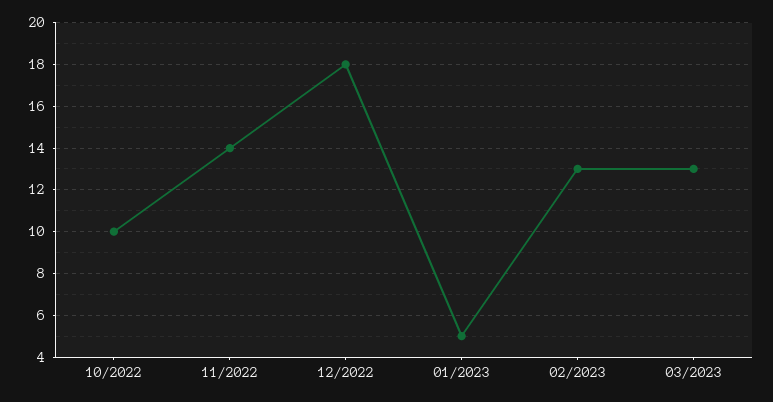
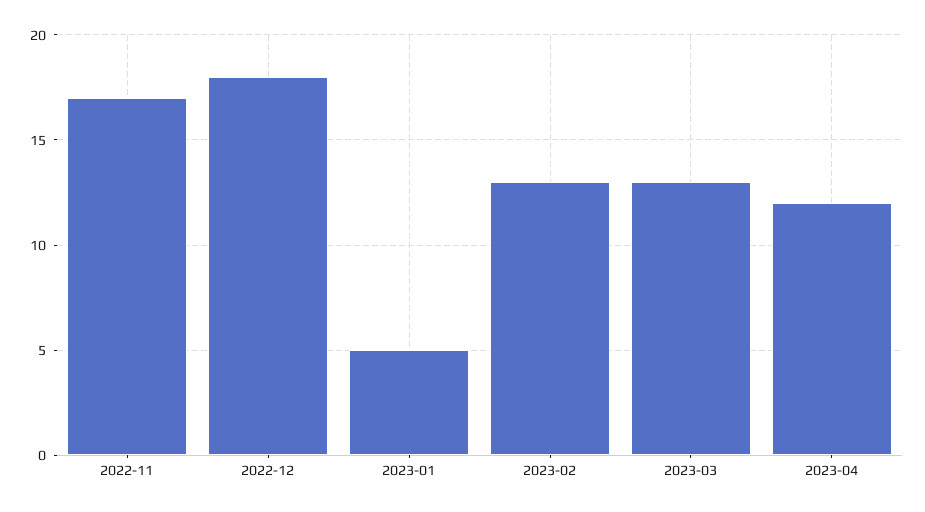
10/2022: 10 -> none
11/2022: 14 -> 17
2023-04: none -> 12

